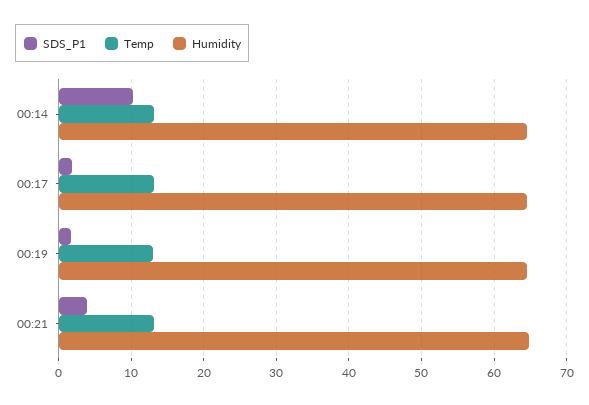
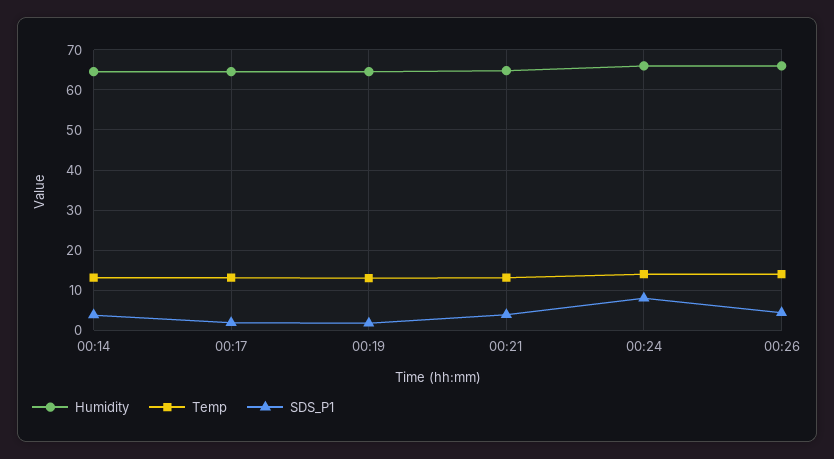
SDS_P1, 00:14: 10 -> 4
Humidity, 00:24: none -> 66
Temp, 00:24: none -> 14
SDS_P1, 00:24: none -> 8
Humidity, 00:26: none -> 66
Temp, 00:26: none -> 14
SDS_P1, 00:26: none -> 4

